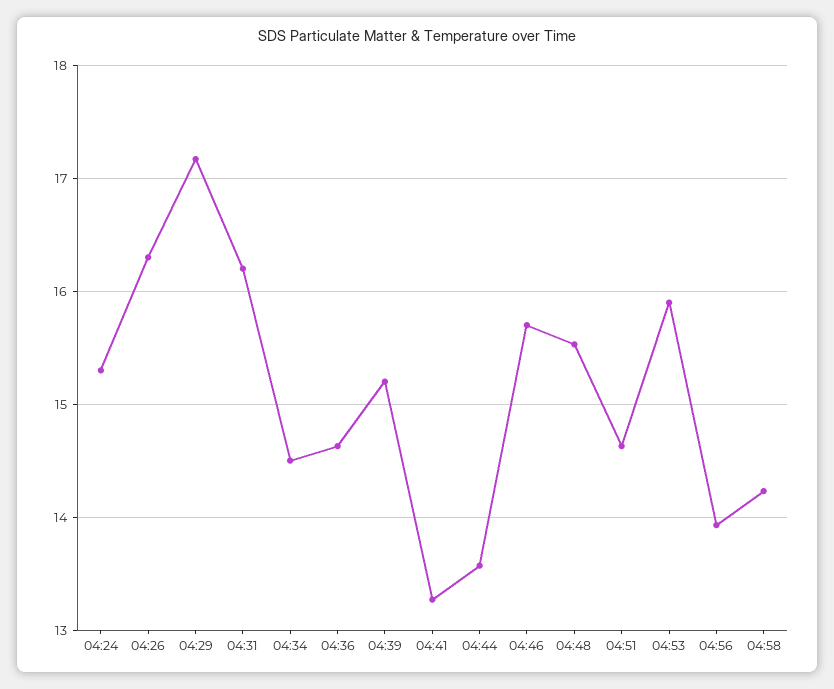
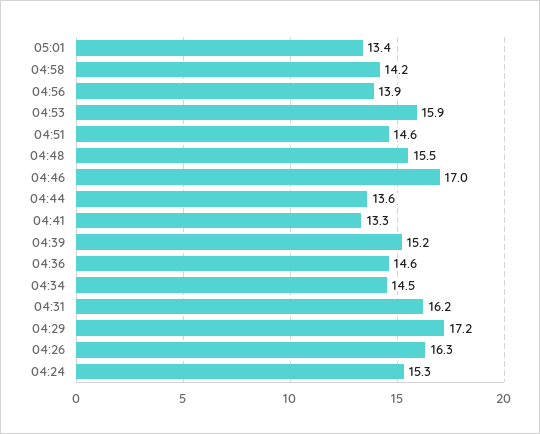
04:46: 15.7 -> 17
05:01: none -> 13.4

